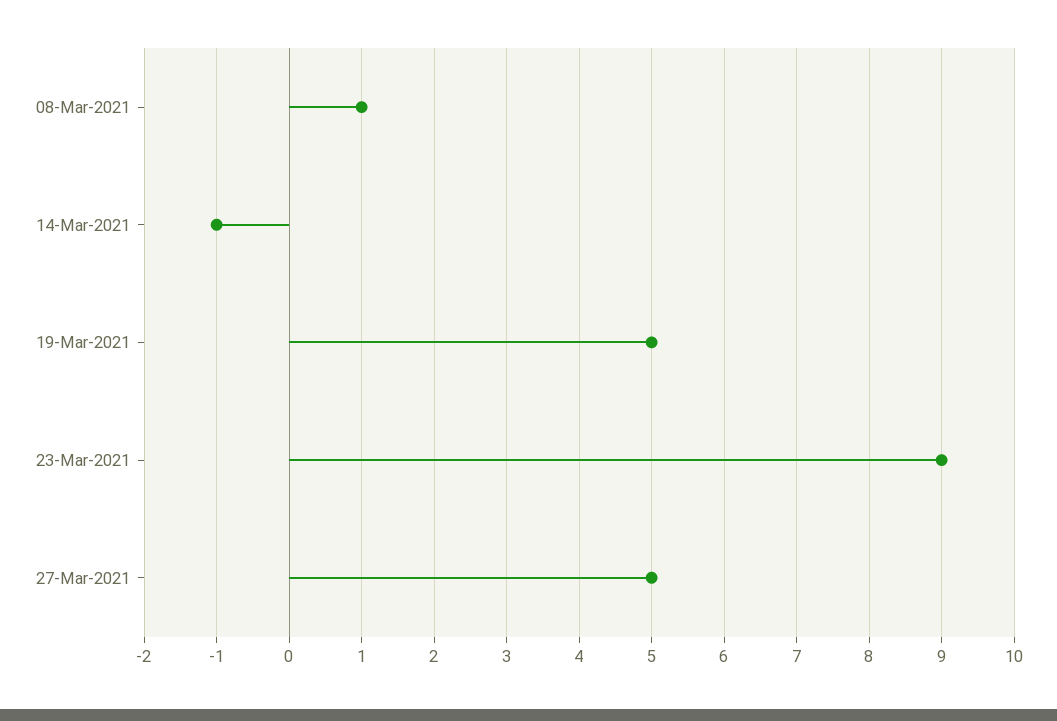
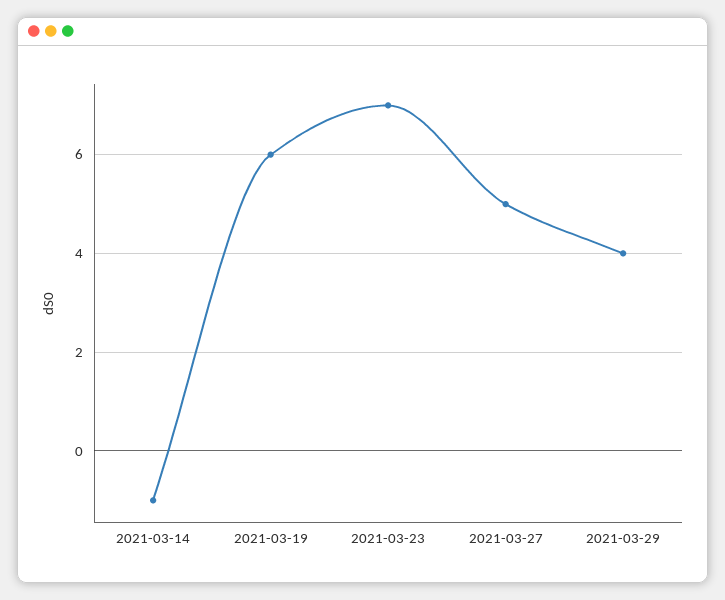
08-Mar-2021: 1 -> none
19-Mar-2021: 5 -> 6
23-Mar-2021: 9 -> 7
2021-03-29: none -> 4

